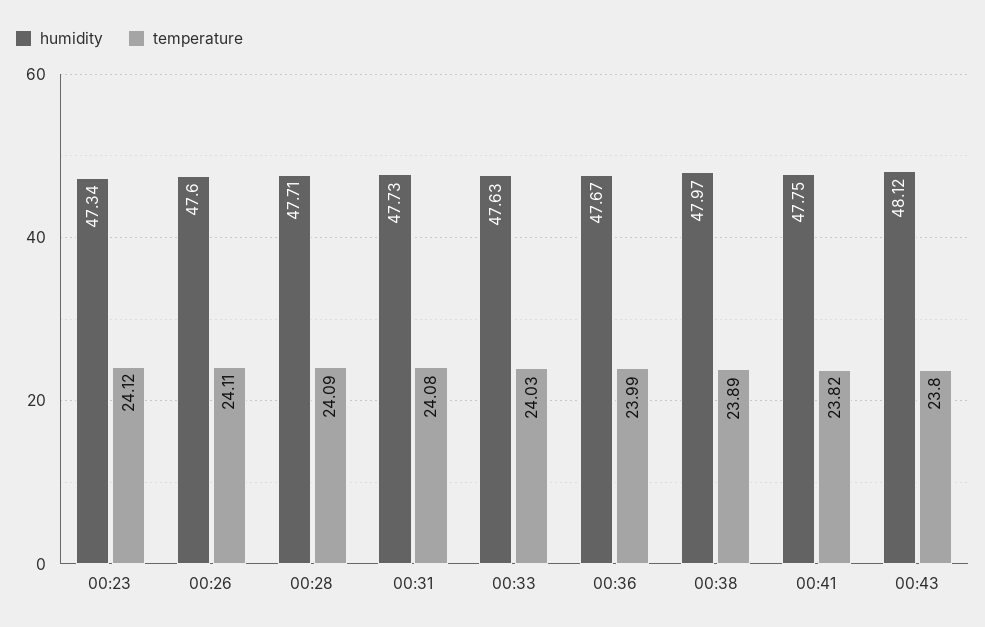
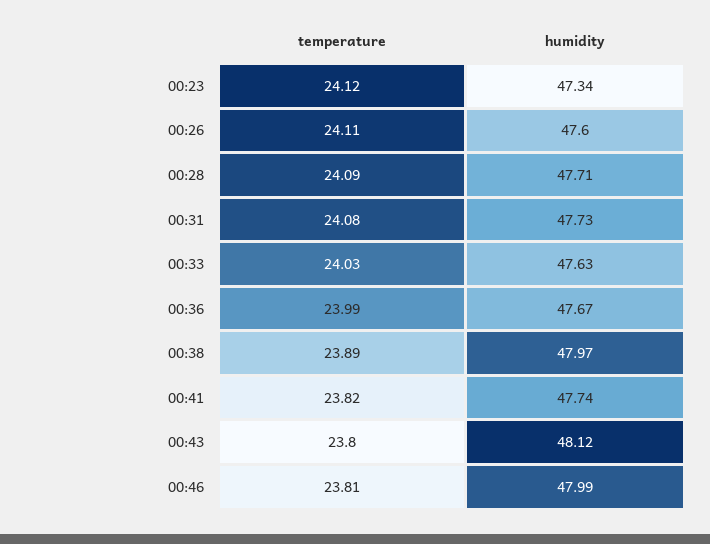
humidity, 00:41: 47.75 -> 47.74
temperature, 00:46: none -> 23.81
humidity, 00:46: none -> 47.99

